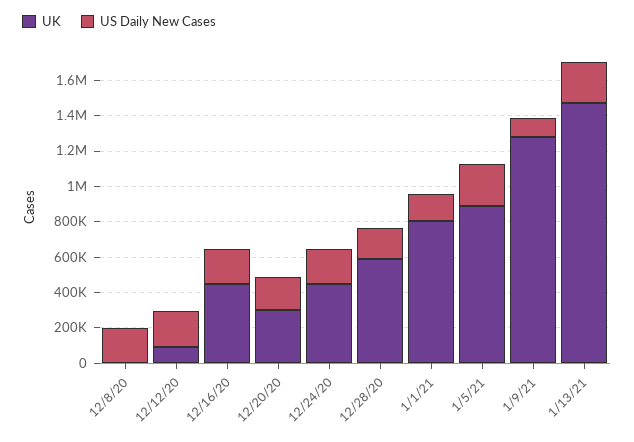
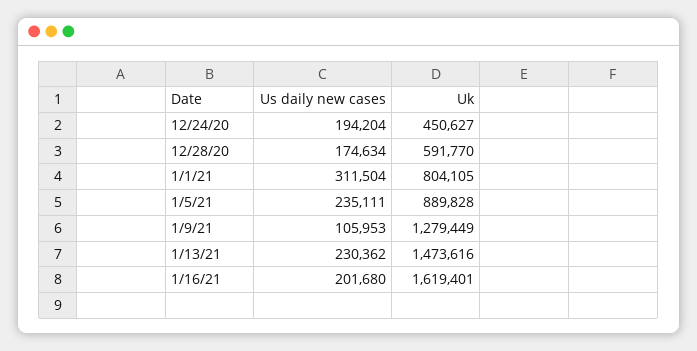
UK, 12/8/20: 0 -> none
US Daily New Cases, 12/8/20: 200000 -> none
UK, 12/12/20: 100000 -> none
US Daily New Cases, 12/12/20: 200000 -> none
UK, 12/16/20: 450000 -> none
US Daily New Cases, 12/16/20: 200000 -> none
UK, 12/20/20: 300000 -> none
US Daily New Cases, 12/20/20: 200000 -> none
US Daily New Cases, 1/1/21: 150000 -> 311504
US Daily New Cases, 1/16/21: none -> 201680
UK, 1/16/21: none -> 1619401

